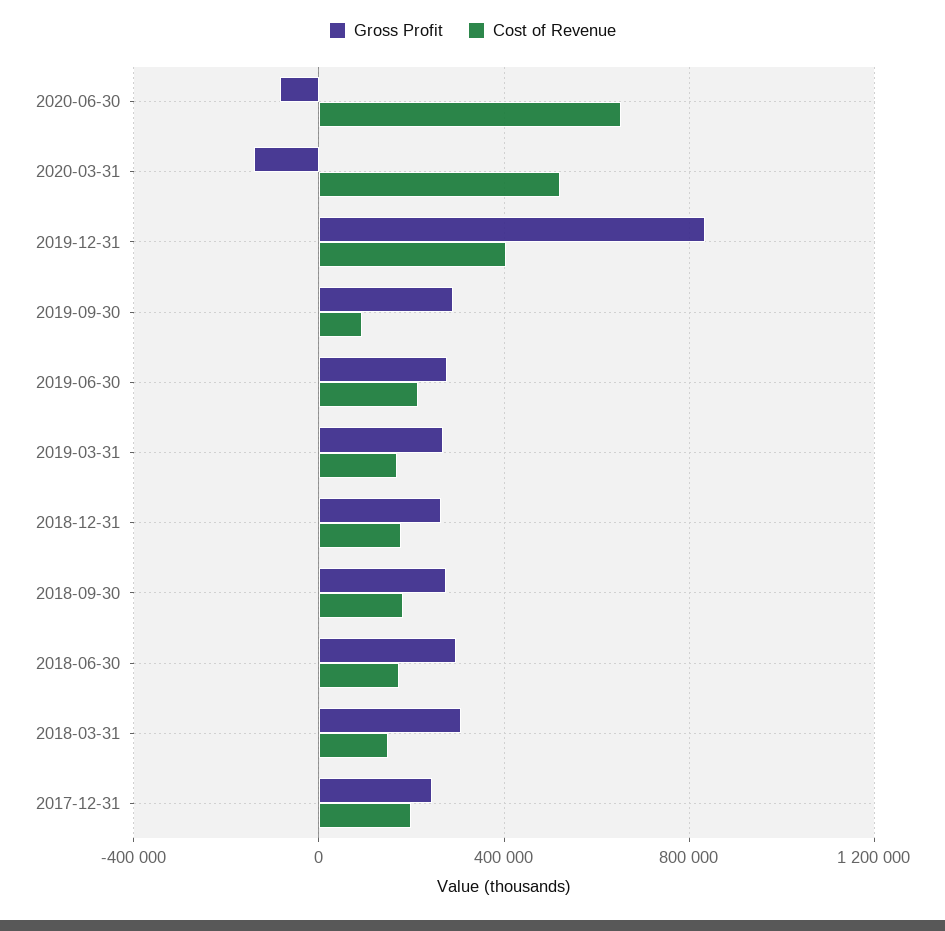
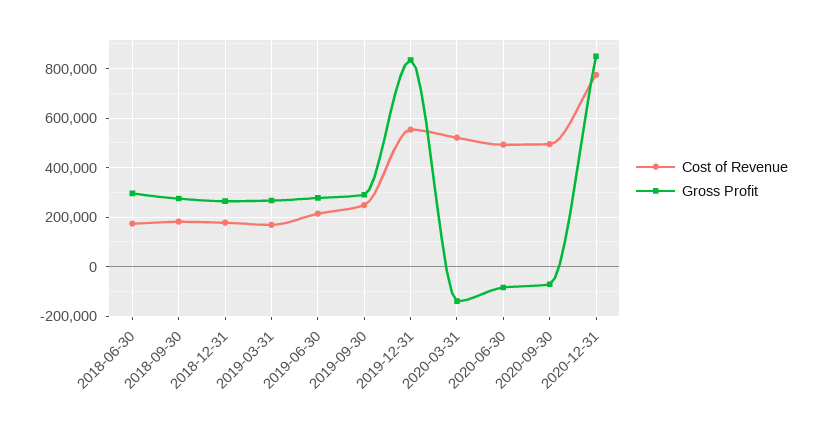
Cost of Revenue, 2020-06-30: 650000 -> 500000
Cost of Revenue, 2019-12-31: 400000 -> 550000
Cost of Revenue, 2019-09-30: 100000 -> 250000
Gross Profit, 2018-03-31: 300000 -> none
Cost of Revenue, 2018-03-31: 150000 -> none
Gross Profit, 2017-12-31: 250000 -> none
Cost of Revenue, 2017-12-31: 200000 -> none
Cost of Revenue, 2020-09-30: none -> 500000
Gross Profit, 2020-09-30: none -> -75000
Cost of Revenue, 2020-12-31: none -> 775000
Gross Profit, 2020-12-31: none -> 850000

